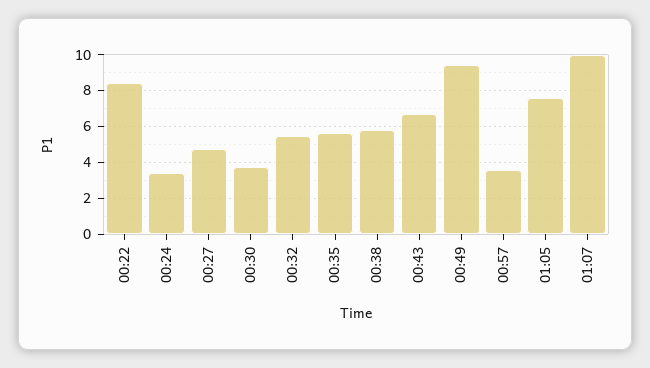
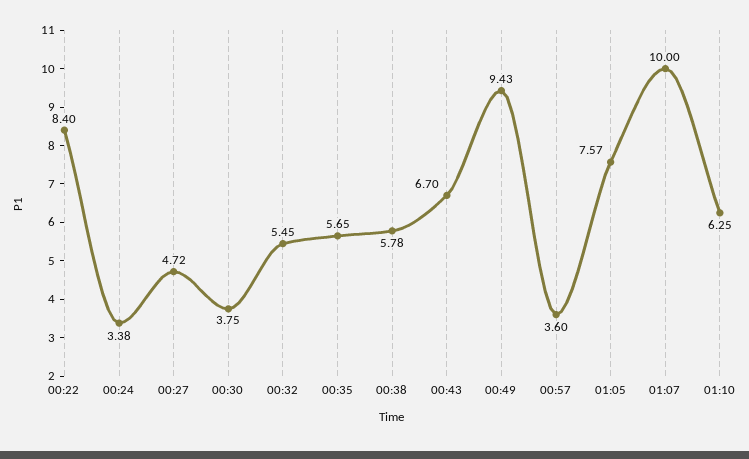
01:10: none -> 6.25

